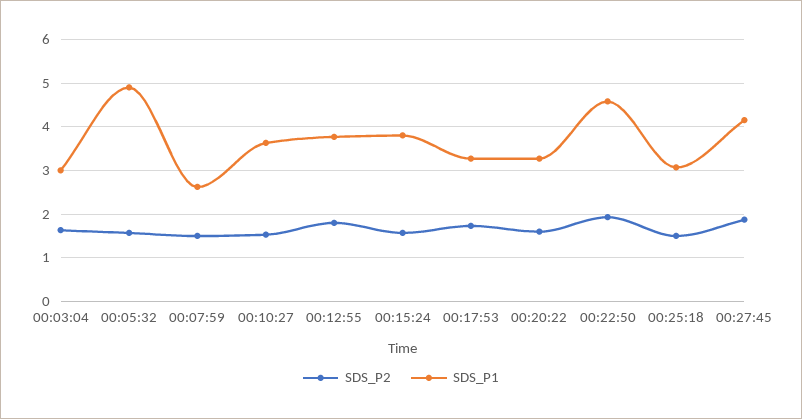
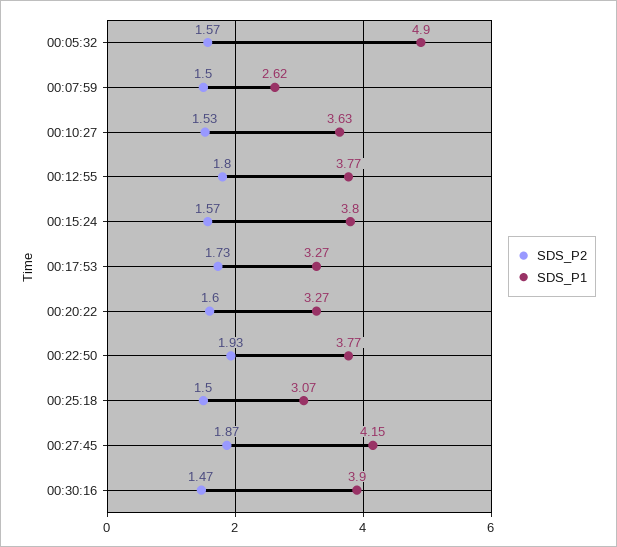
SDS_P2, 00:03:04: 1.6 -> none
SDS_P1, 00:03:04: 3 -> none
SDS_P1, 00:22:50: 4.6 -> 3.77
SDS_P2, 00:30:16: none -> 1.47
SDS_P1, 00:30:16: none -> 3.9

